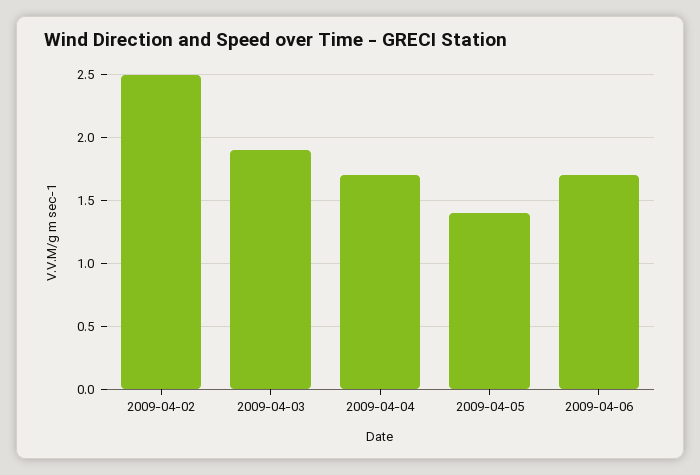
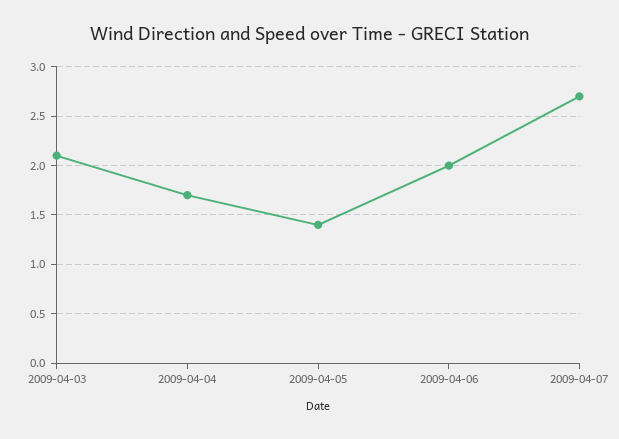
2009-04-02: 2.5 -> none
2009-04-03: 1.9 -> 2.1
2009-04-06: 1.7 -> 2
2009-04-07: none -> 2.7

